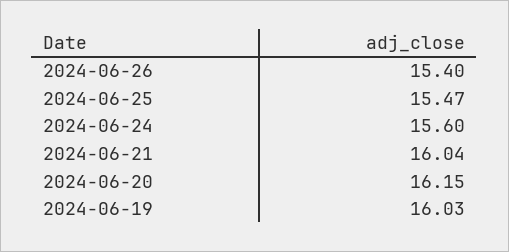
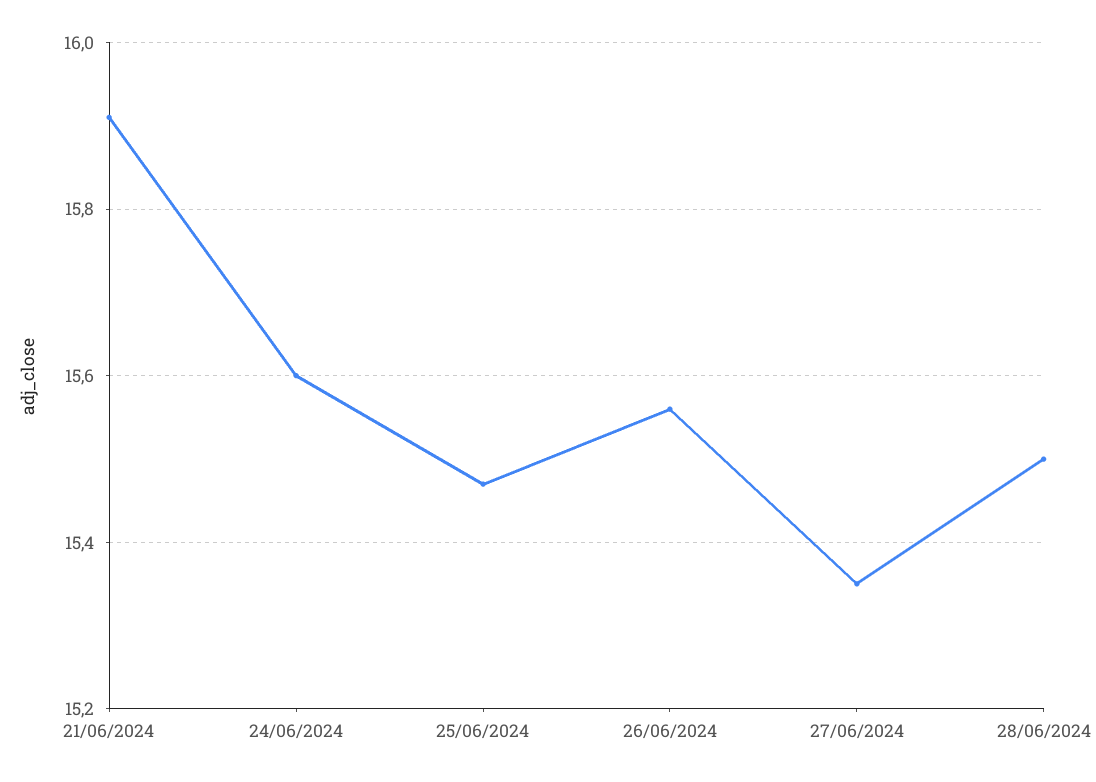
2024-06-26: 15.4 -> 15.55
2024-06-21: 16.04 -> 15.9
2024-06-20: 16.15 -> none
2024-06-19: 16.03 -> none
27/06/2024: none -> 15.35
28/06/2024: none -> 15.5

